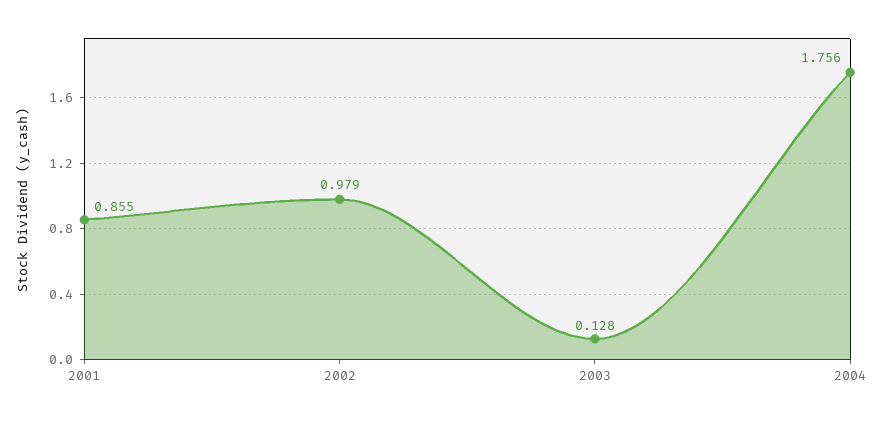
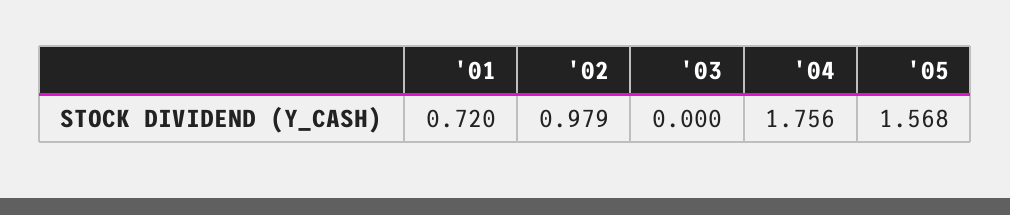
2001: 0.855 -> 0.72
2003: 0.128 -> 0
'05: none -> 1.568

